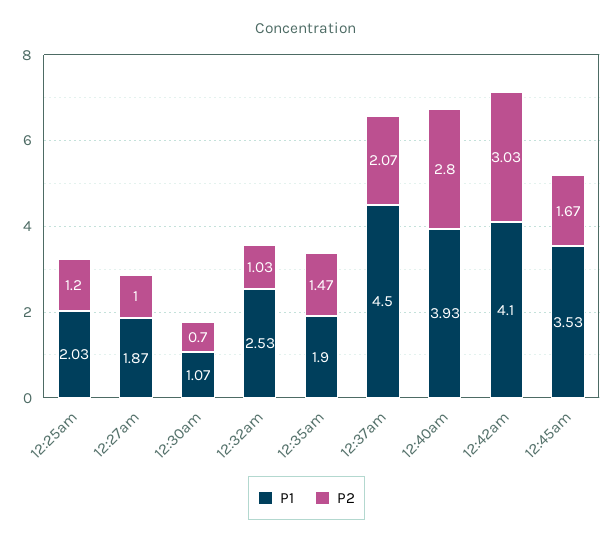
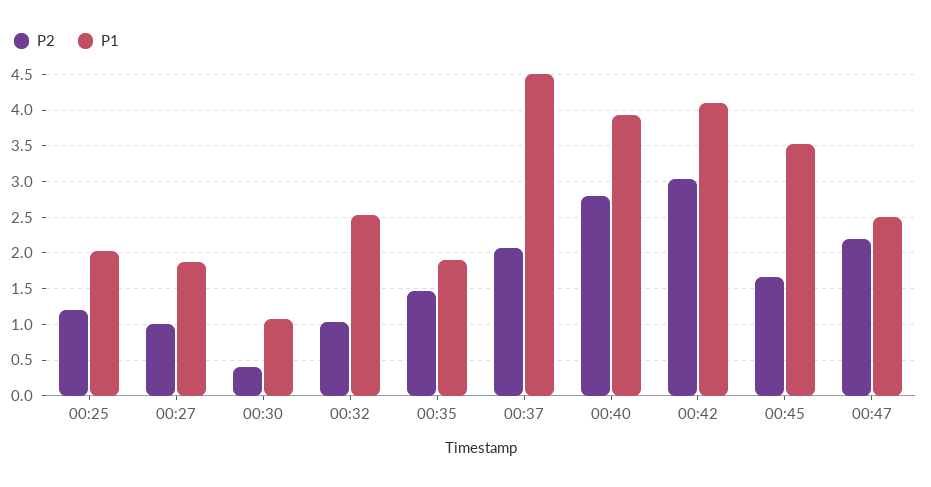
P2, 12:30am: 0.7 -> 0.4
P2, 00:47: none -> 2.2
P1, 00:47: none -> 2.5

